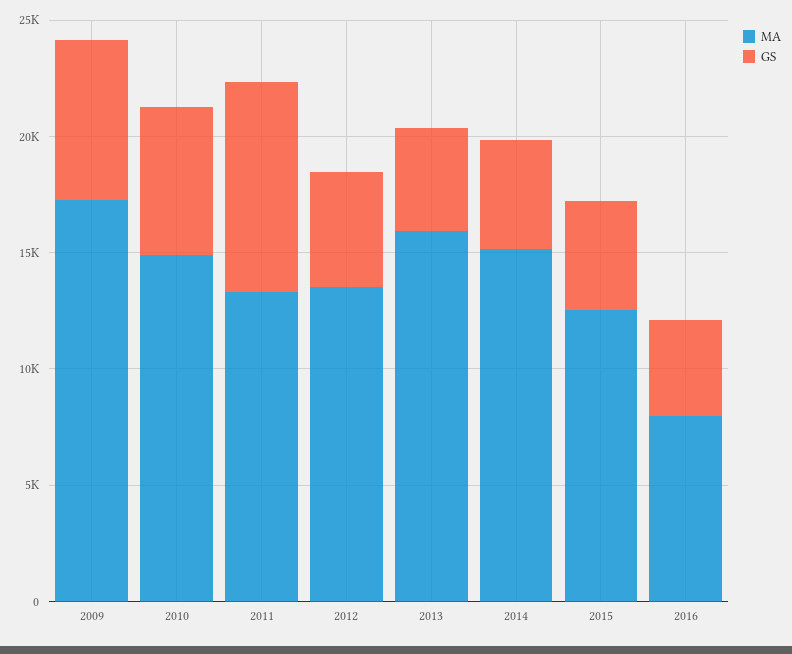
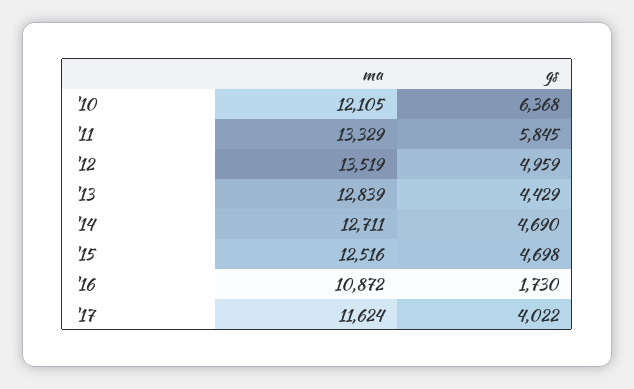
MA, 2009: 17000 -> none
GS, 2009: 7000 -> none
MA, 2010: 15000 -> 12105
GS, 2011: 9000 -> 5845
MA, 2013: 16000 -> 12839
MA, 2014: 15000 -> 12711
MA, 2016: 8000 -> 10872
GS, 2016: 4000 -> 1730
MA, '17: none -> 11624
GS, '17: none -> 4022

